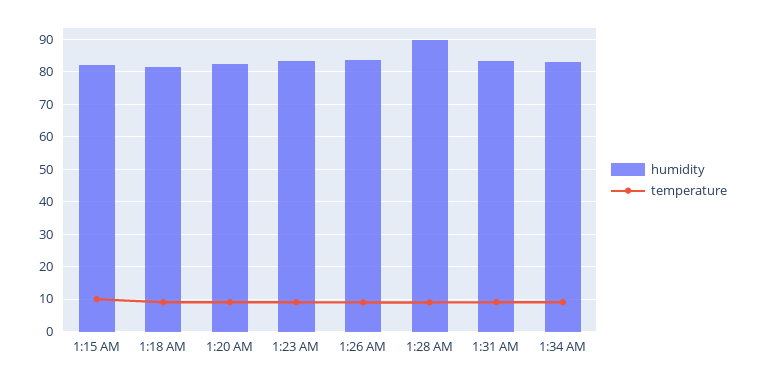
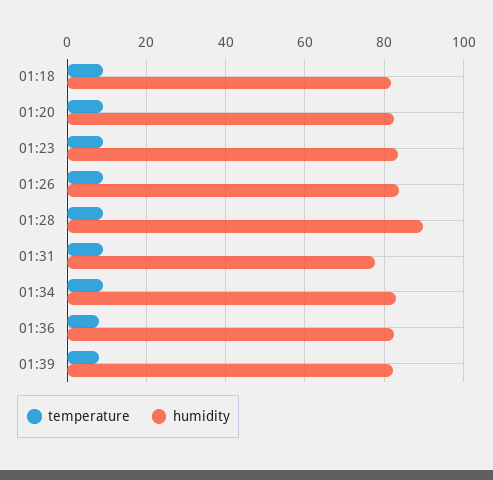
humidity, 1:15 AM: 82 -> none
temperature, 1:15 AM: 10 -> none
humidity, 1:31 AM: 84 -> 78
temperature, 01:36: none -> 8
humidity, 01:36: none -> 82
temperature, 01:39: none -> 8
humidity, 01:39: none -> 82

